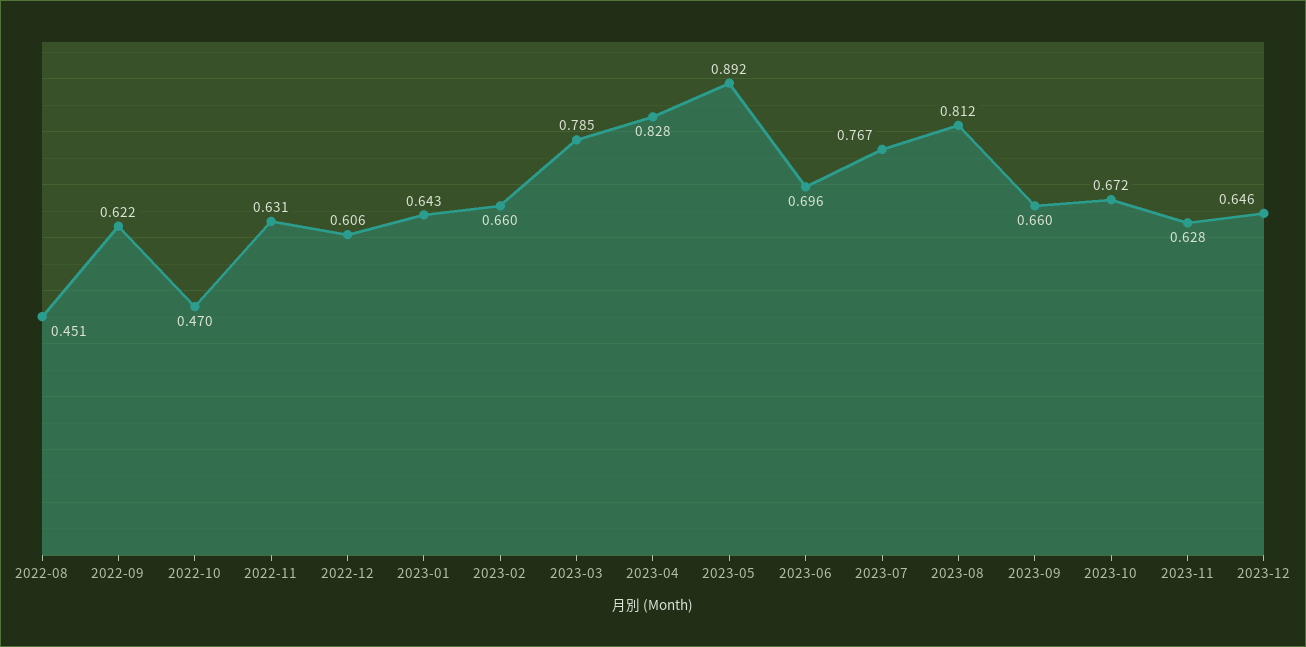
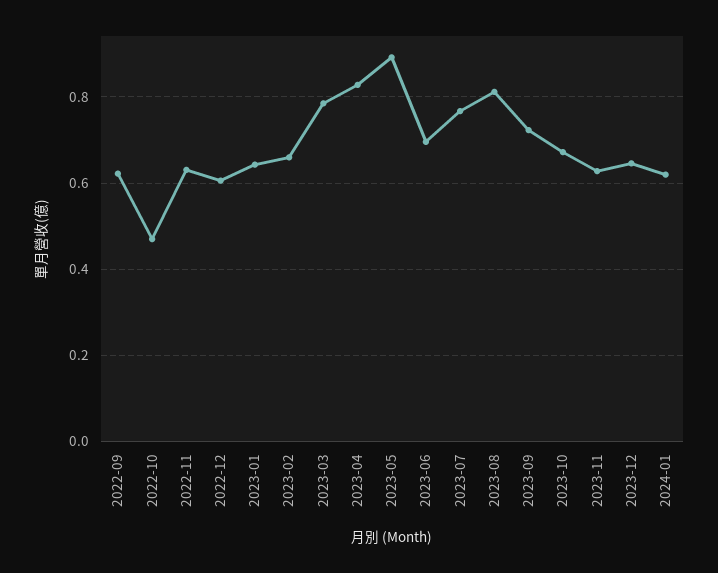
2022-08: 0.451 -> none
2023-09: 0.66 -> 0.72
2024-01: none -> 0.62

